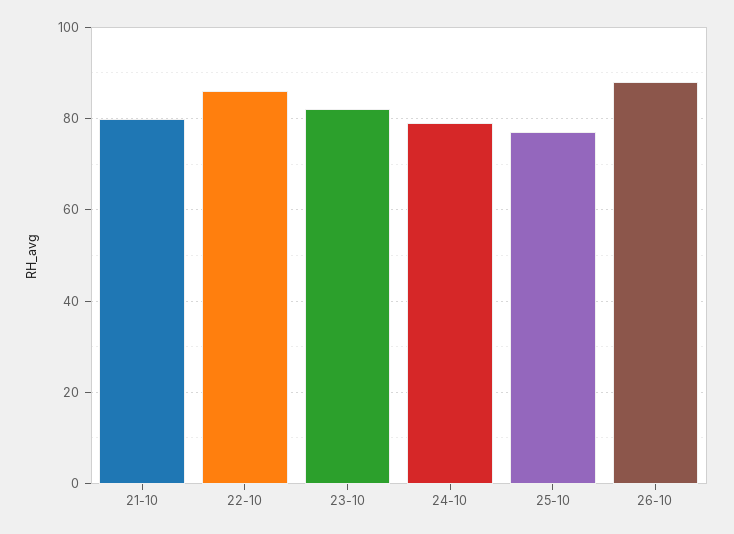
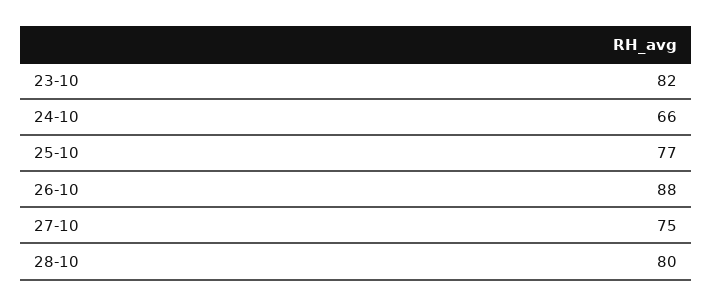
21-10: 80 -> none
22-10: 85 -> none
24-10: 80 -> 66
27-10: none -> 75
28-10: none -> 80

